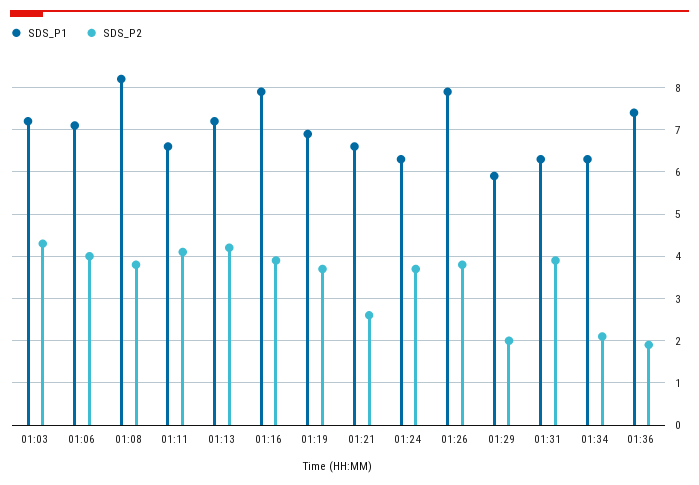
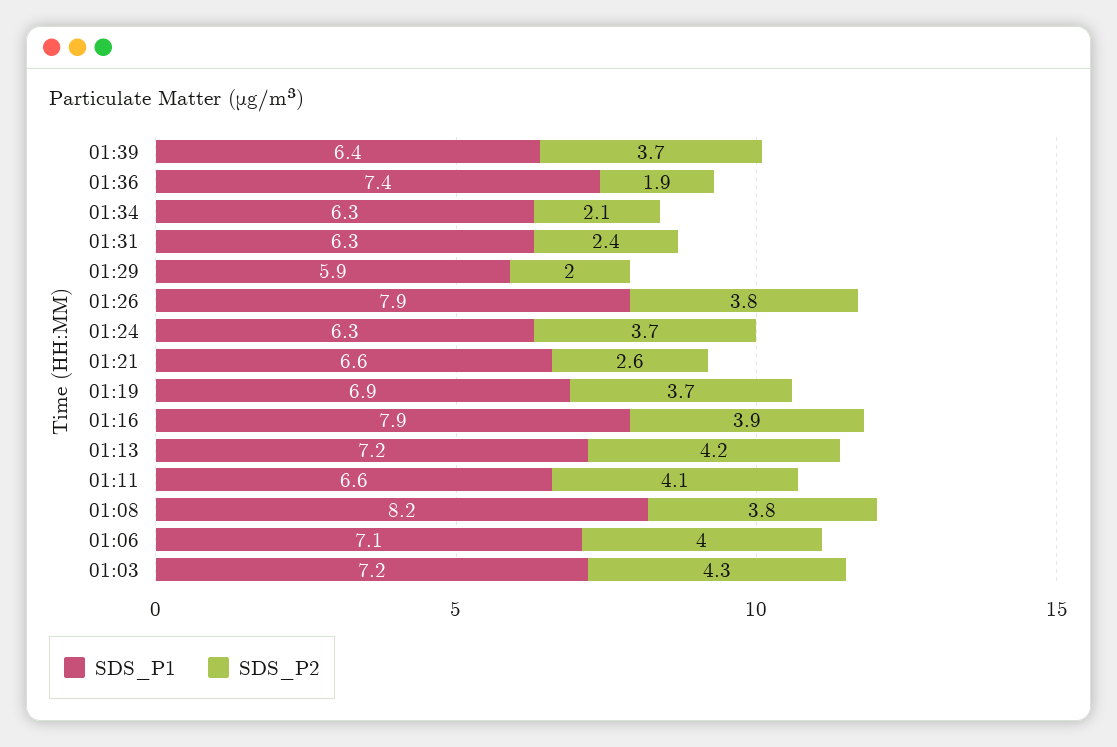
SDS_P2, 01:31: 4 -> 2.4
SDS_P1, 01:39: none -> 6.4
SDS_P2, 01:39: none -> 3.7

